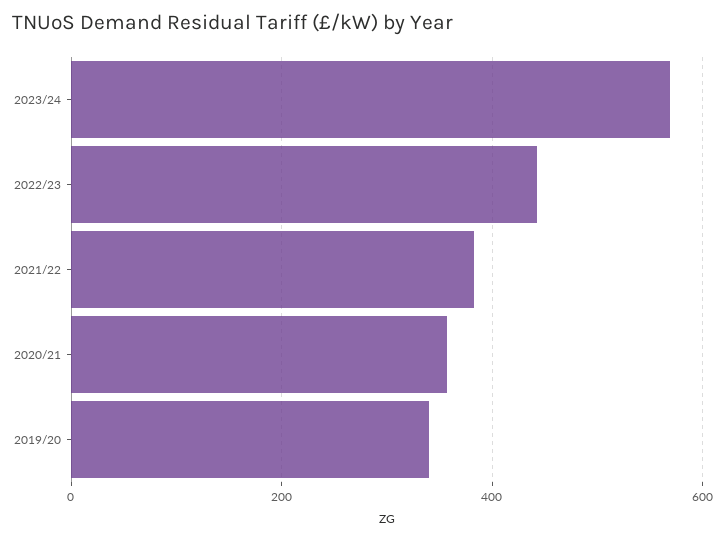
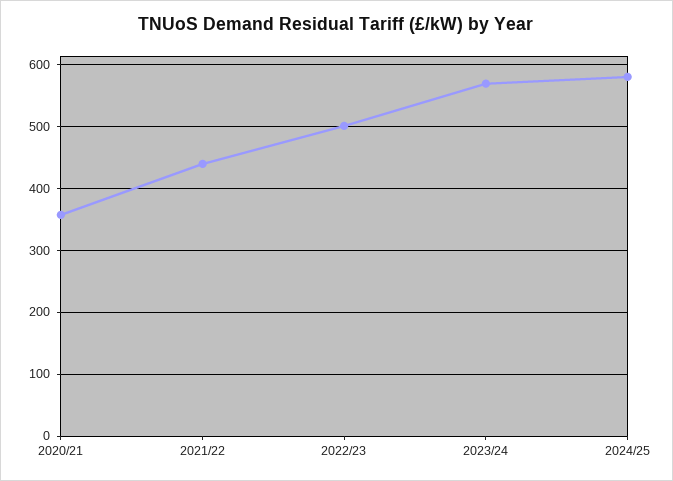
2022/23: 440 -> 500
2021/22: 380 -> 440
2019/20: 340 -> none
2024/25: none -> 580

